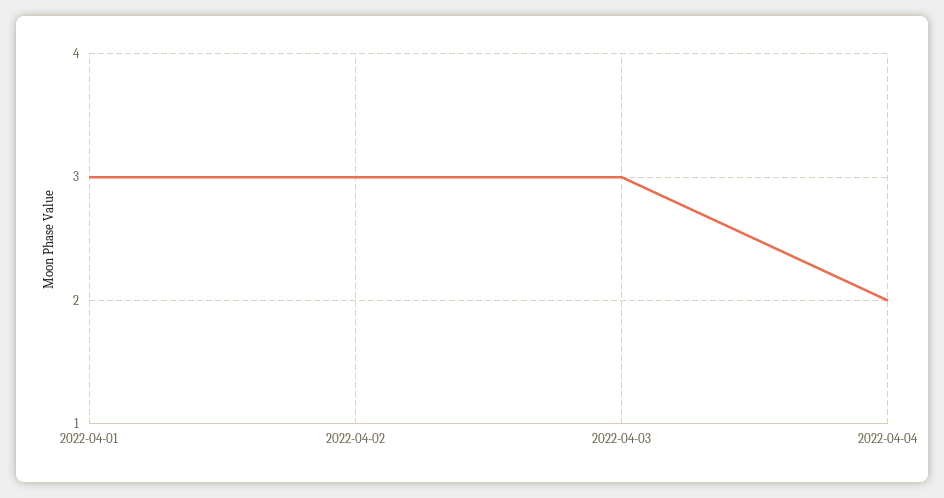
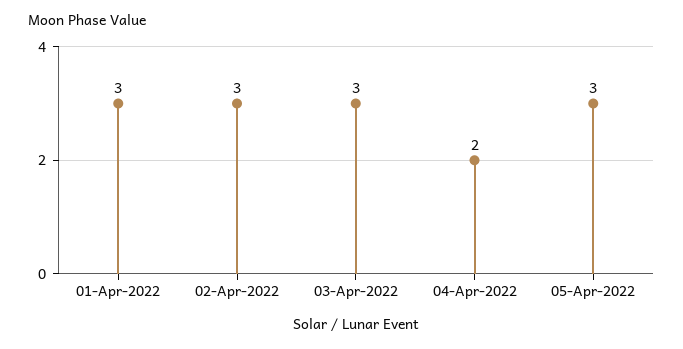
05-Apr-2022: none -> 3

